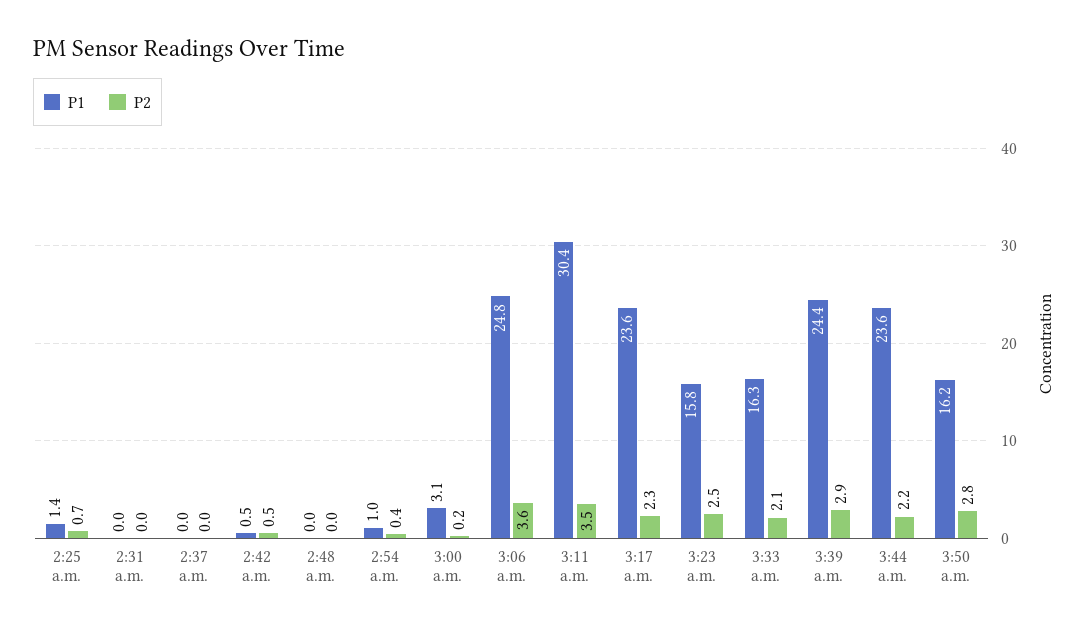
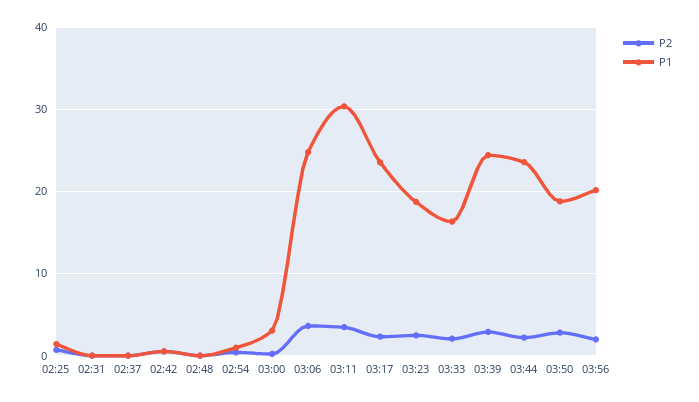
P1, 3:23 a.m.: 15.8 -> 19
P1, 3:50 a.m.: 16.2 -> 19
P2, 03:56: none -> 2
P1, 03:56: none -> 20

